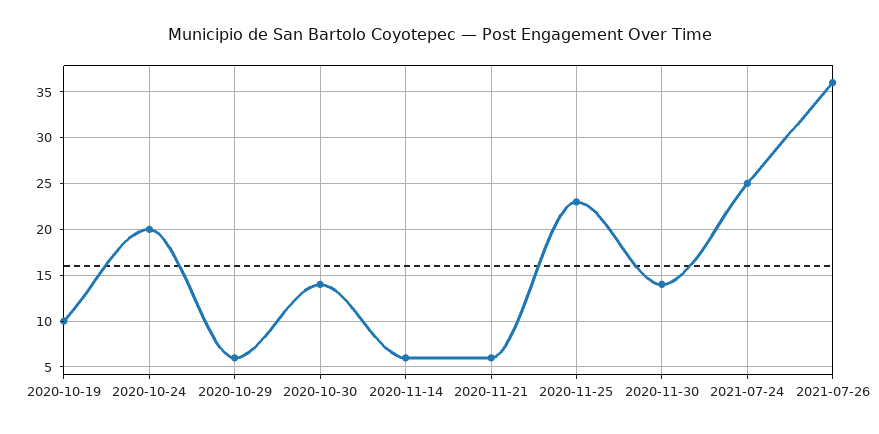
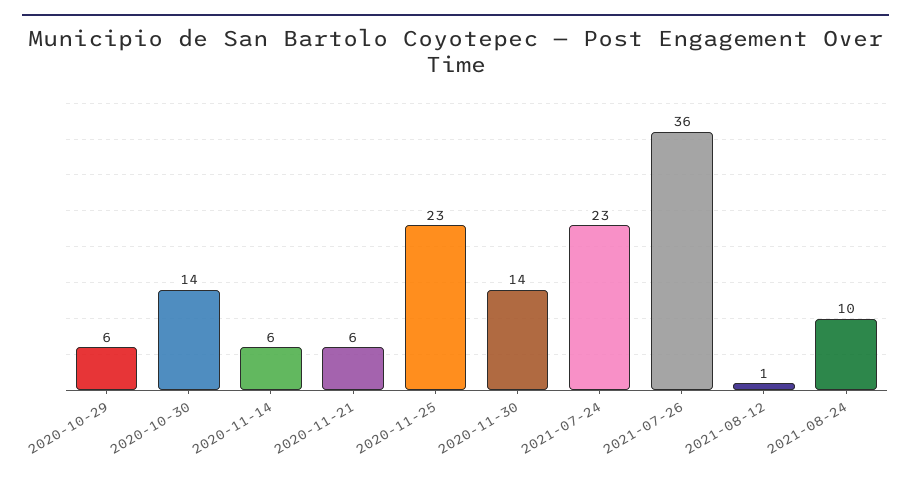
2020-10-19: 10 -> none
2020-10-24: 20 -> none
2021-07-24: 25 -> 23
2021-08-12: none -> 1
2021-08-24: none -> 10

